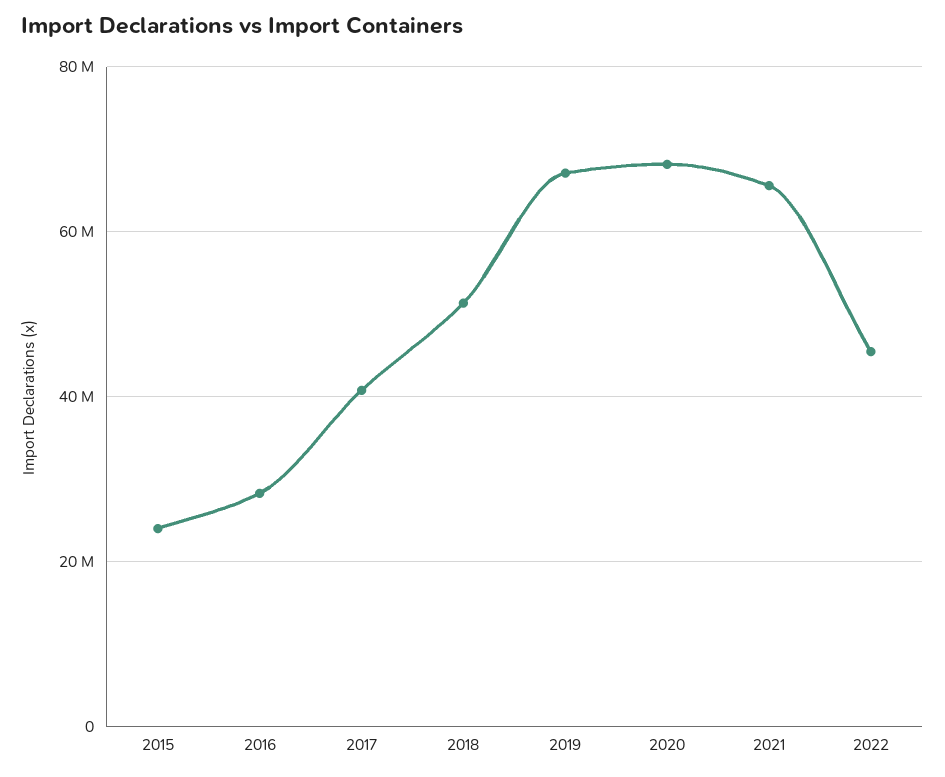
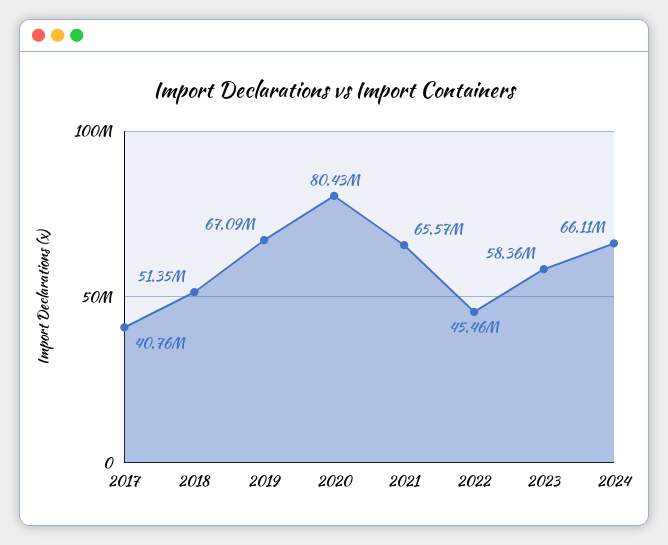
2015: 24000000 -> none
2016: 28000000 -> none
2020: 68000000 -> 80430000
2023: none -> 58360000
2024: none -> 66110000

